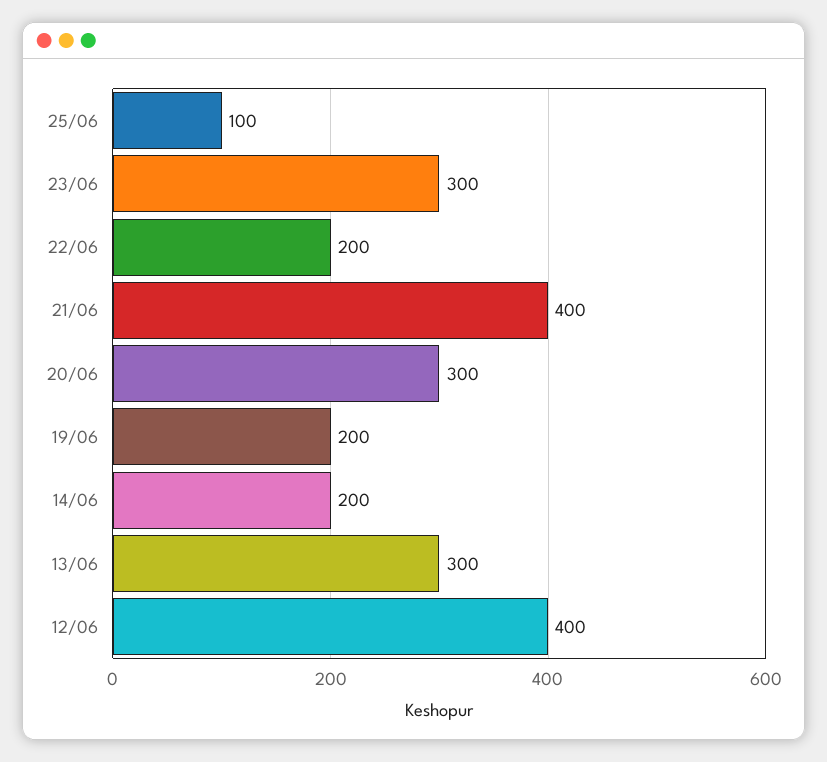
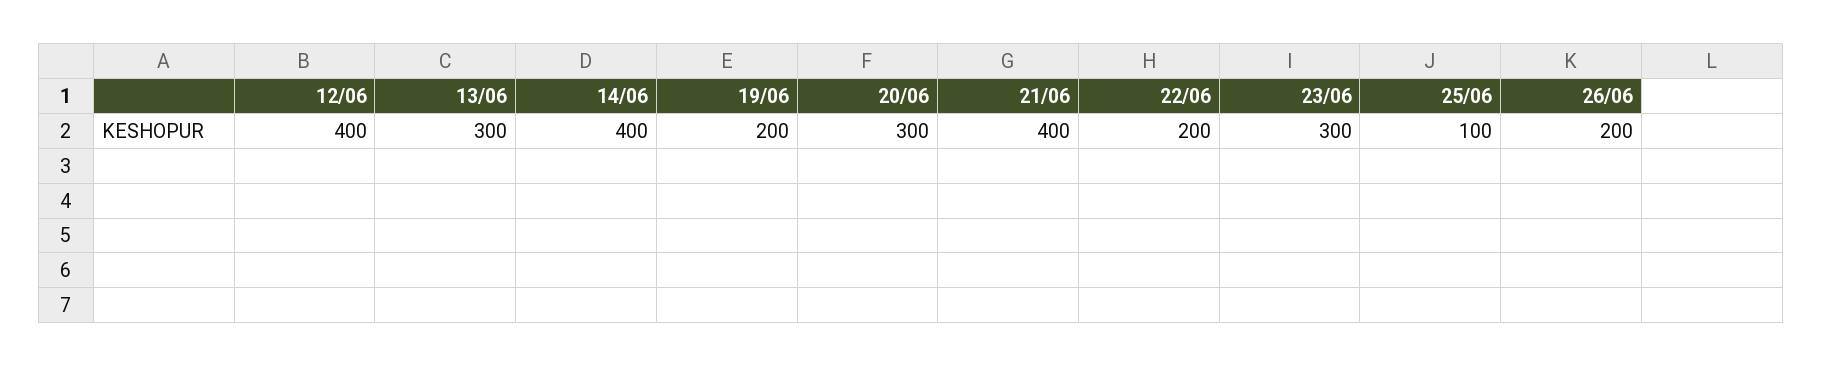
14/06: 200 -> 400
26/06: none -> 200

